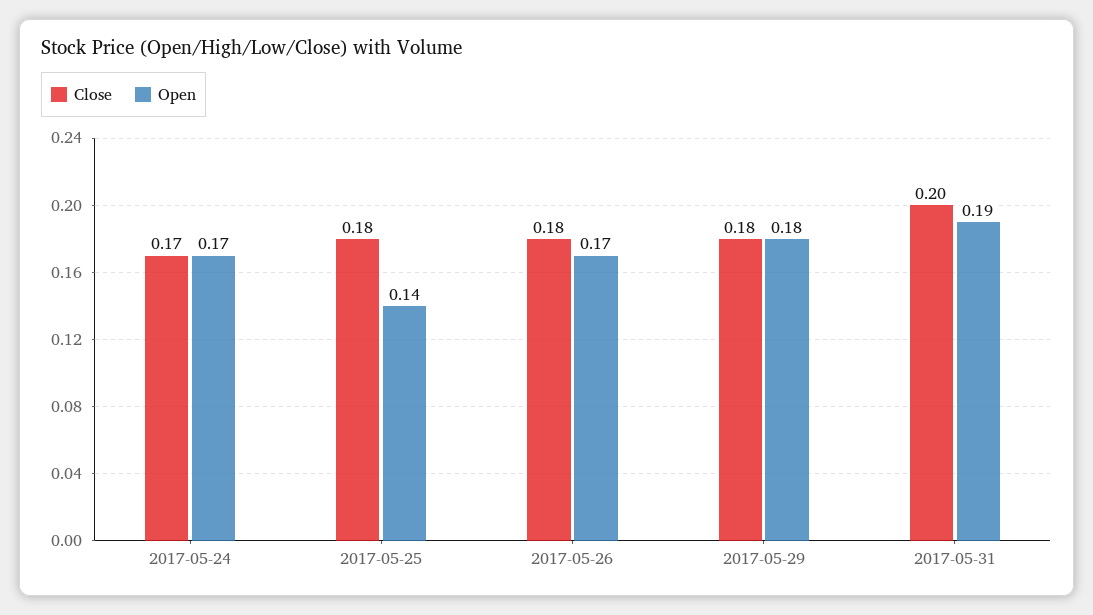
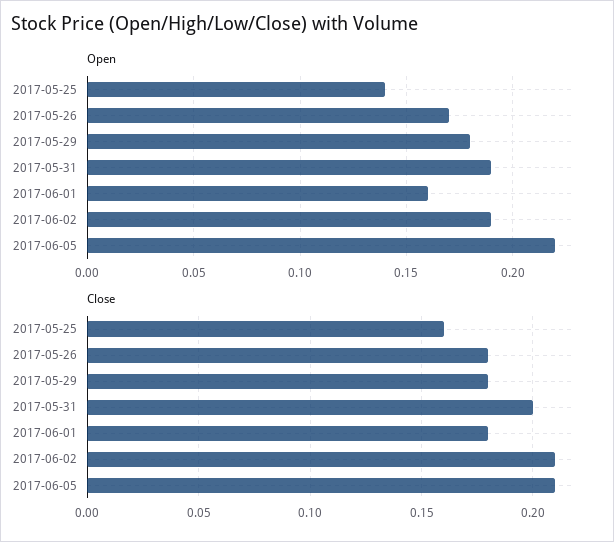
Close, 2017-05-24: 0.17 -> none
Open, 2017-05-24: 0.17 -> none
Close, 2017-05-25: 0.18 -> 0.16
Open, 2017-06-01: none -> 0.16
Open, 2017-06-02: none -> 0.19
Open, 2017-06-05: none -> 0.22
Close, 2017-06-01: none -> 0.18
Close, 2017-06-02: none -> 0.21
Close, 2017-06-05: none -> 0.21

